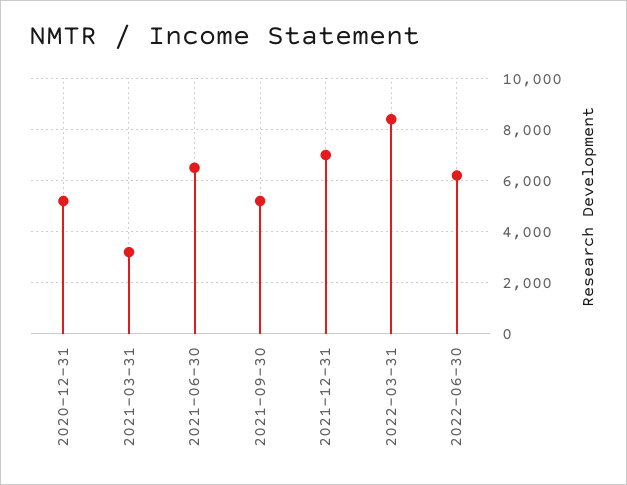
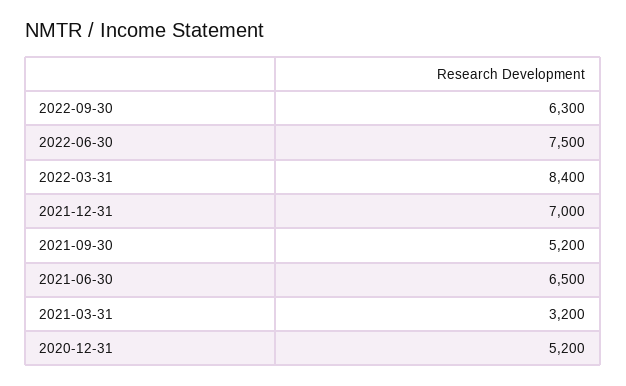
2022-06-30: 6250 -> 7500
2022-09-30: none -> 6300

